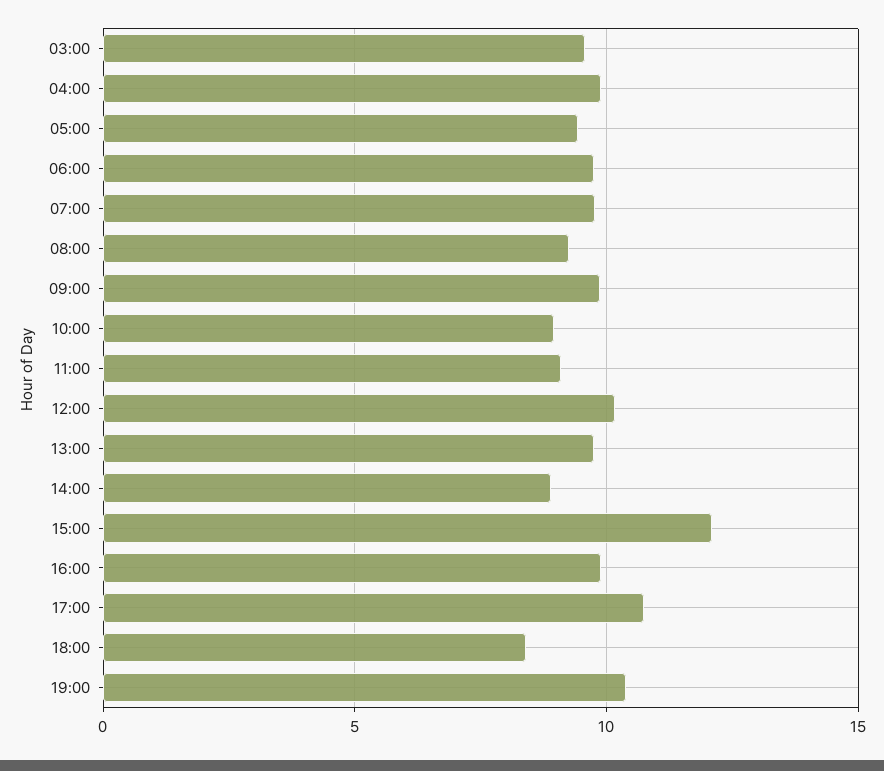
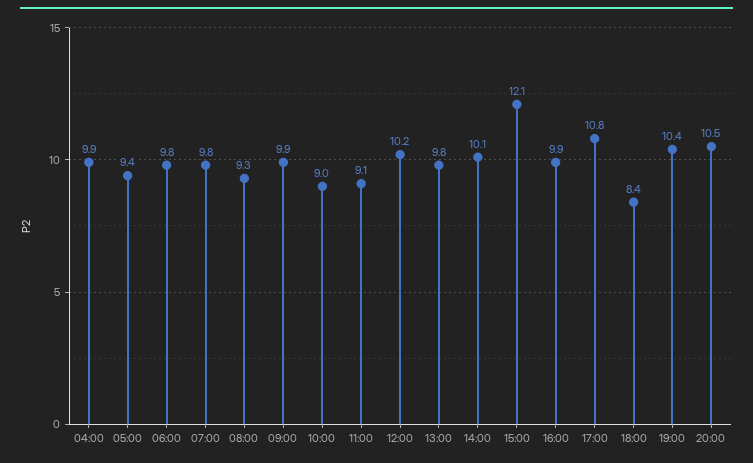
03:00: 9.5 -> none
14:00: 9 -> 10.1
20:00: none -> 10.5

